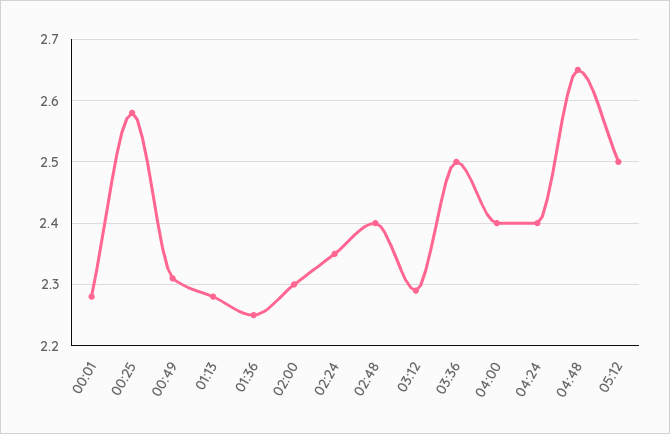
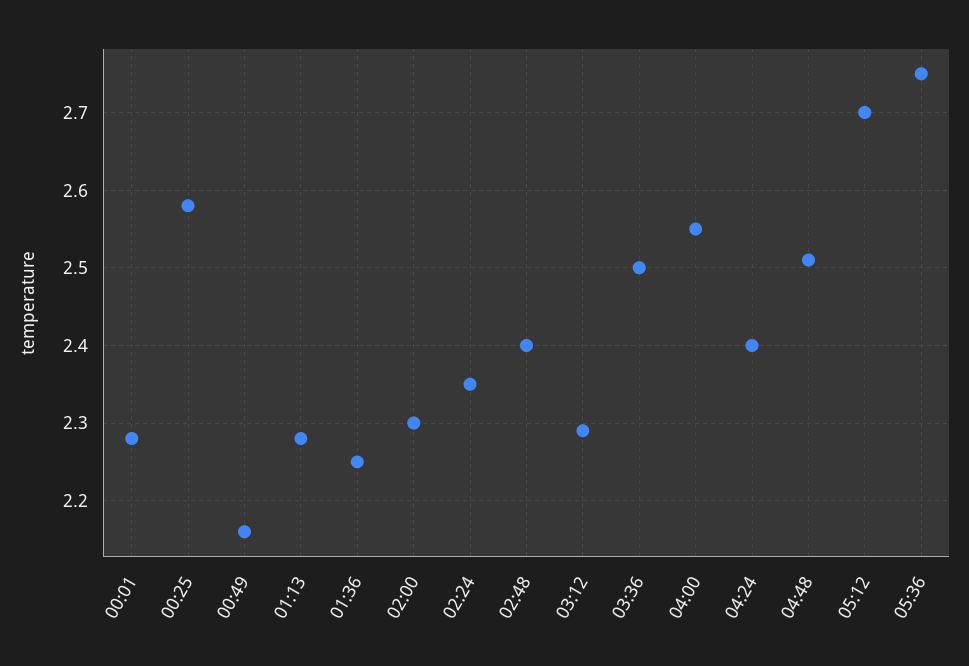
00:49: 2.31 -> 2.16
04:00: 2.4 -> 2.55
04:48: 2.65 -> 2.51
05:12: 2.5 -> 2.7
05:36: none -> 2.75

